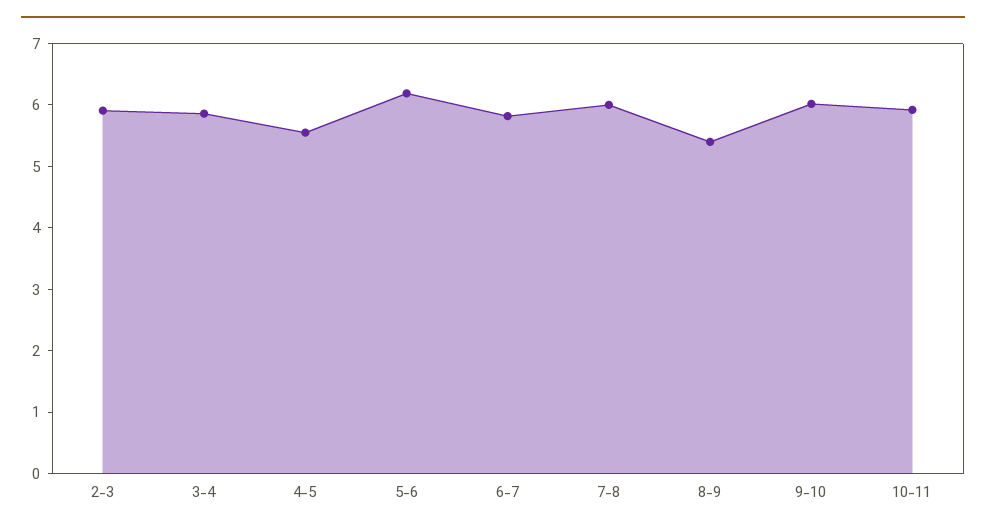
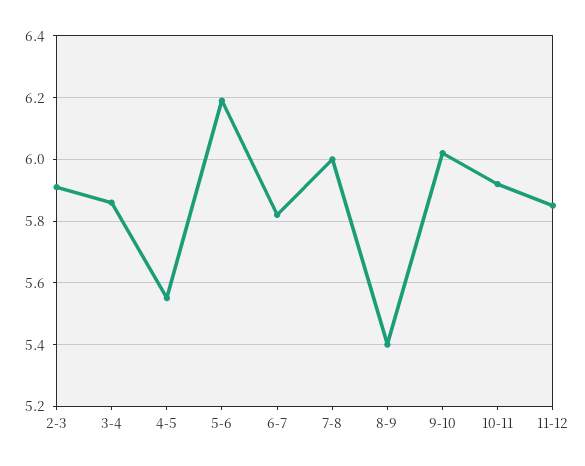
11-12: none -> 5.85

